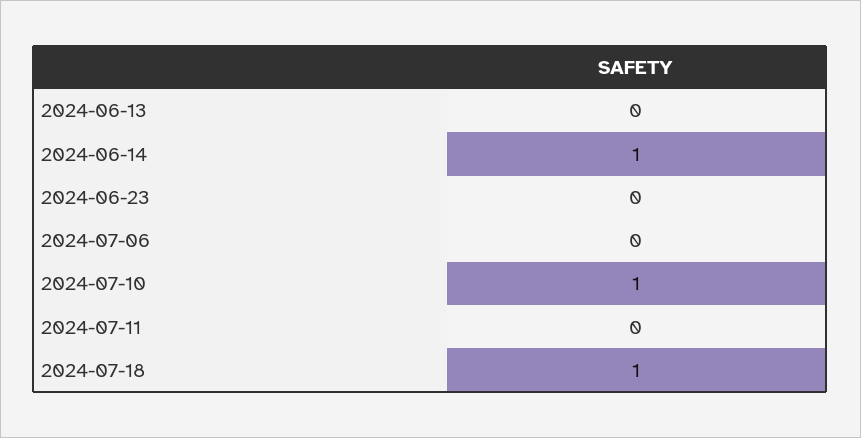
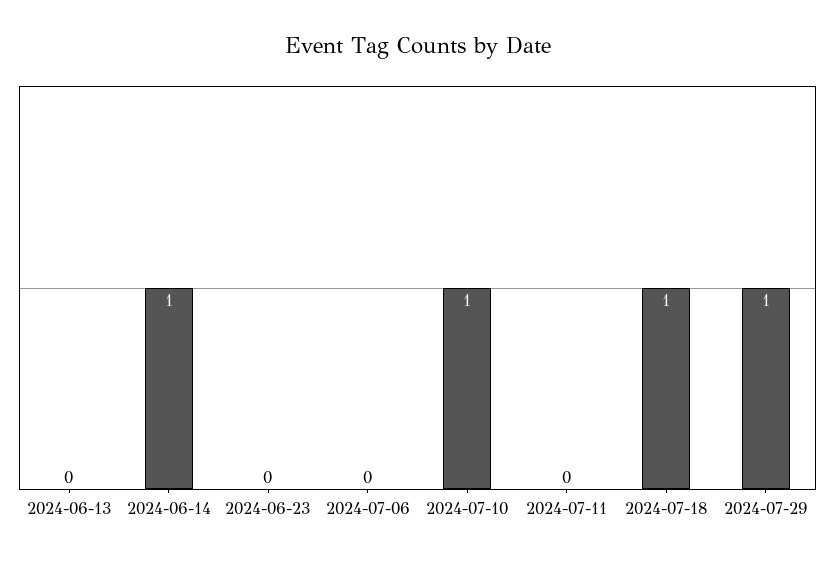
2024-07-29: none -> 1

